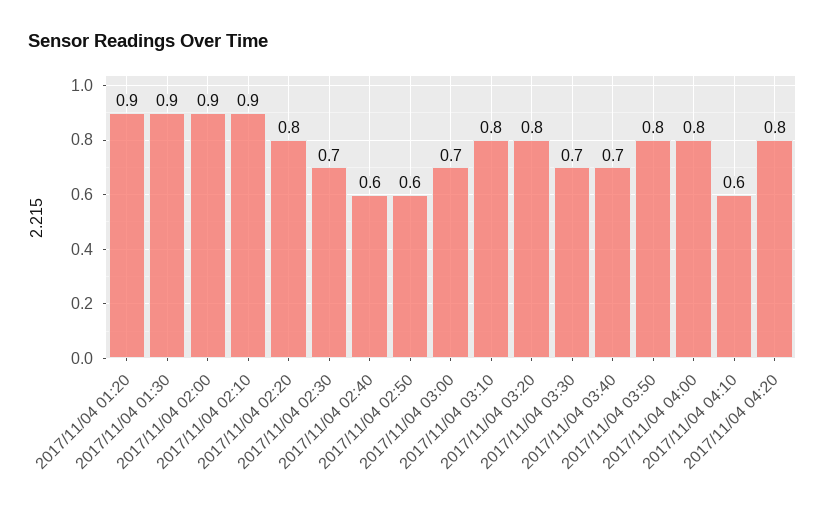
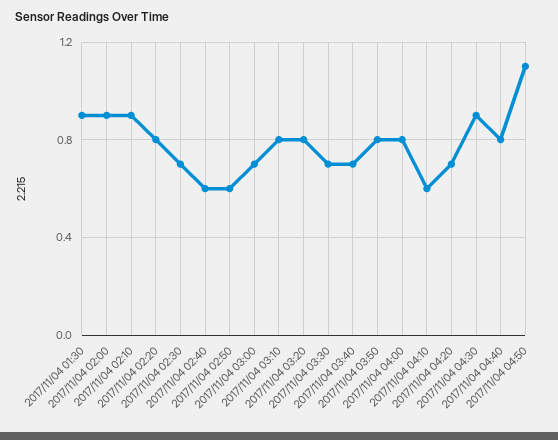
2017/11/04 01:20: 0.9 -> none
2017/11/04 04:20: 0.8 -> 0.7
2017/11/04 04:30: none -> 0.9
2017/11/04 04:40: none -> 0.8
2017/11/04 04:50: none -> 1.1

